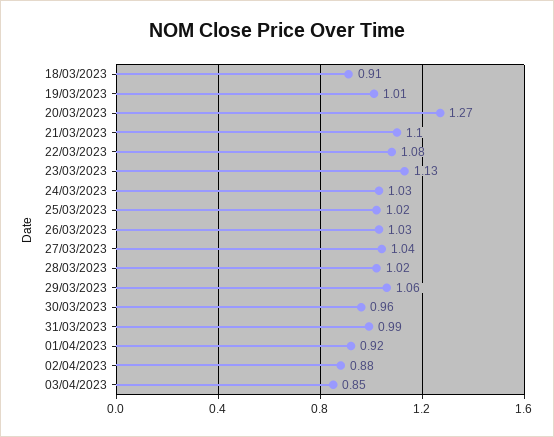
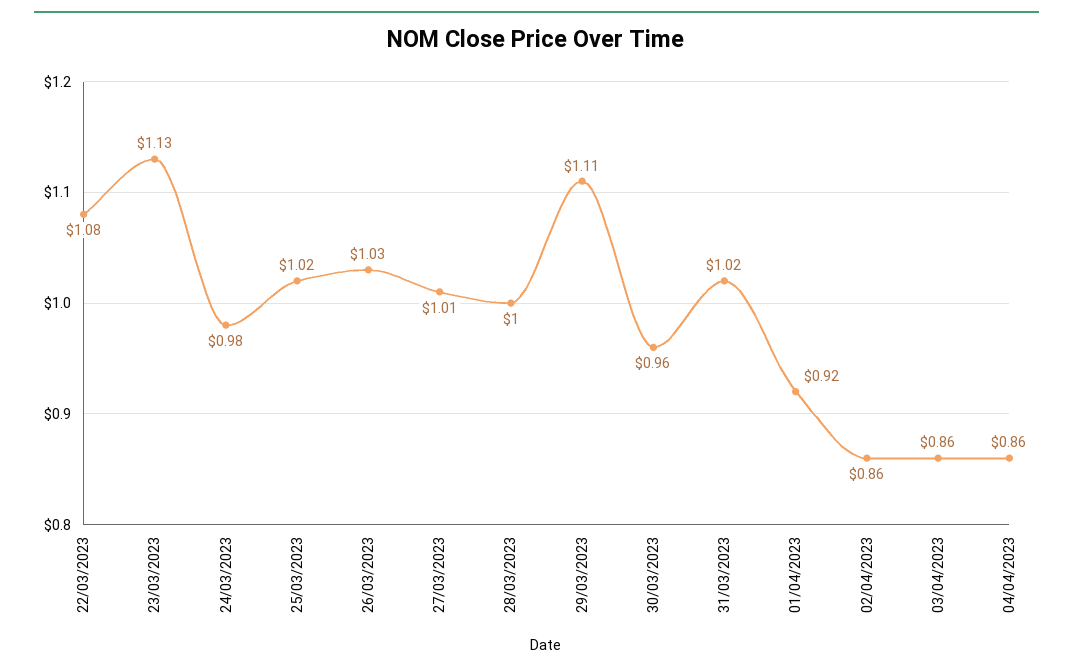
18/03/2023: 0.91 -> none
19/03/2023: 1.01 -> none
20/03/2023: 1.27 -> none
21/03/2023: 1.1 -> none
24/03/2023: 1.03 -> 0.98
27/03/2023: 1.04 -> 1.01
28/03/2023: 1.02 -> 1
29/03/2023: 1.06 -> 1.11
31/03/2023: 0.99 -> 1.02
02/04/2023: 0.88 -> 0.86
03/04/2023: 0.85 -> 0.86
04/04/2023: none -> 0.86

